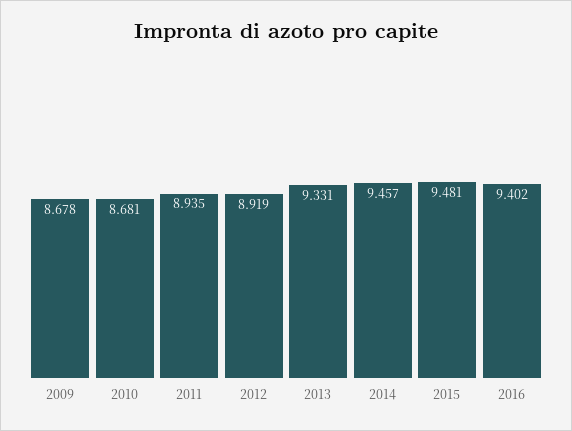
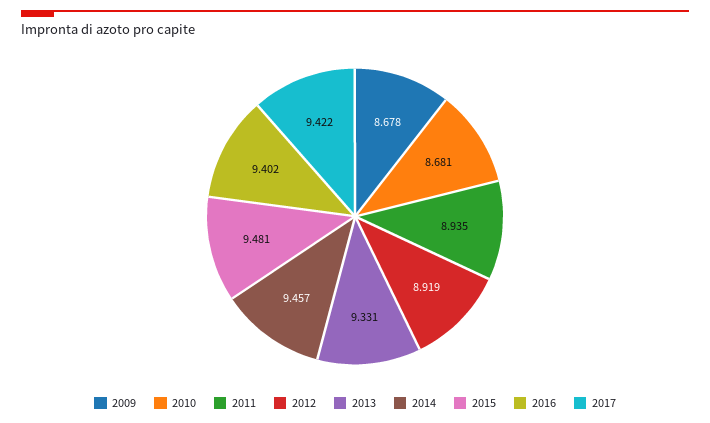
2017: none -> 9.422

